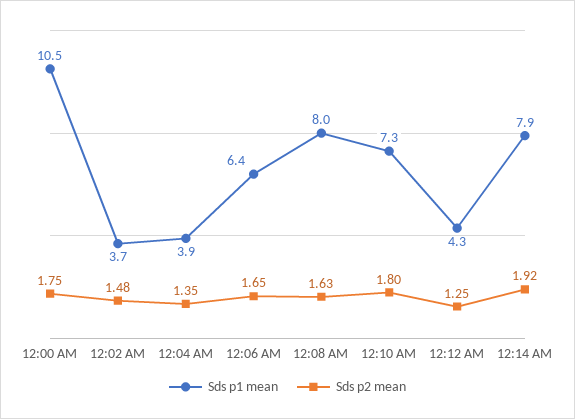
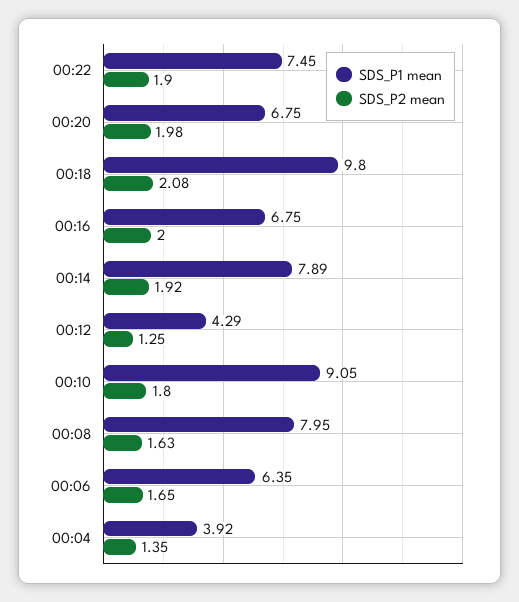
Sds p1 mean, 12:00 AM: 10.5 -> none
Sds p2 mean, 12:00 AM: 1.75 -> none
Sds p1 mean, 12:02 AM: 3.7 -> none
Sds p2 mean, 12:02 AM: 1.48 -> none
Sds p1 mean, 12:10 AM: 7.3 -> 9.05
Sds p1 mean, 00:22: none -> 7.45
Sds p2 mean, 00:22: none -> 1.9
Sds p1 mean, 00:20: none -> 6.75
Sds p2 mean, 00:20: none -> 1.98
Sds p1 mean, 00:18: none -> 9.8
Sds p2 mean, 00:18: none -> 2.08
Sds p1 mean, 00:16: none -> 6.75
Sds p2 mean, 00:16: none -> 2

